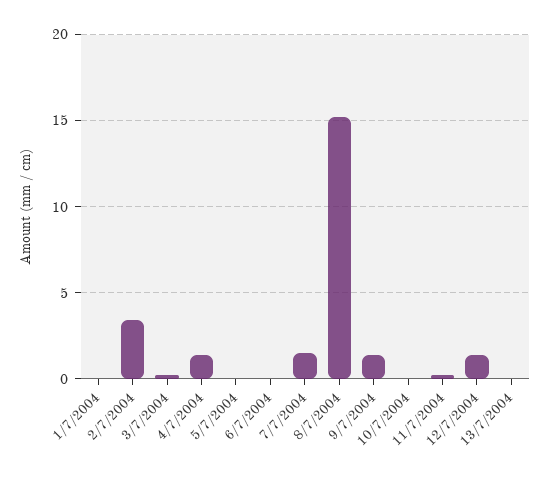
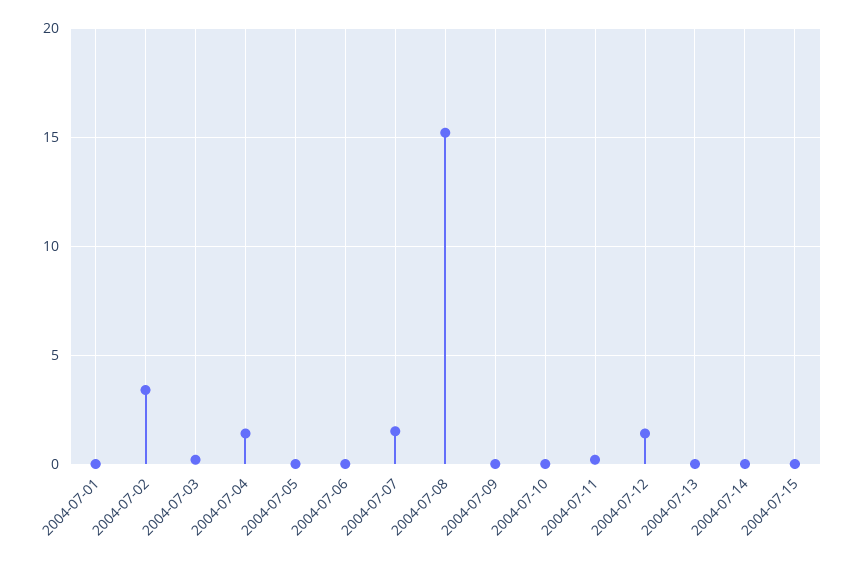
9/7/2004: 1.5 -> 0
2004-07-14: none -> 0
2004-07-15: none -> 0

